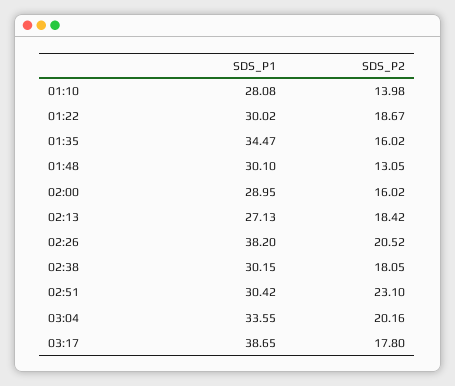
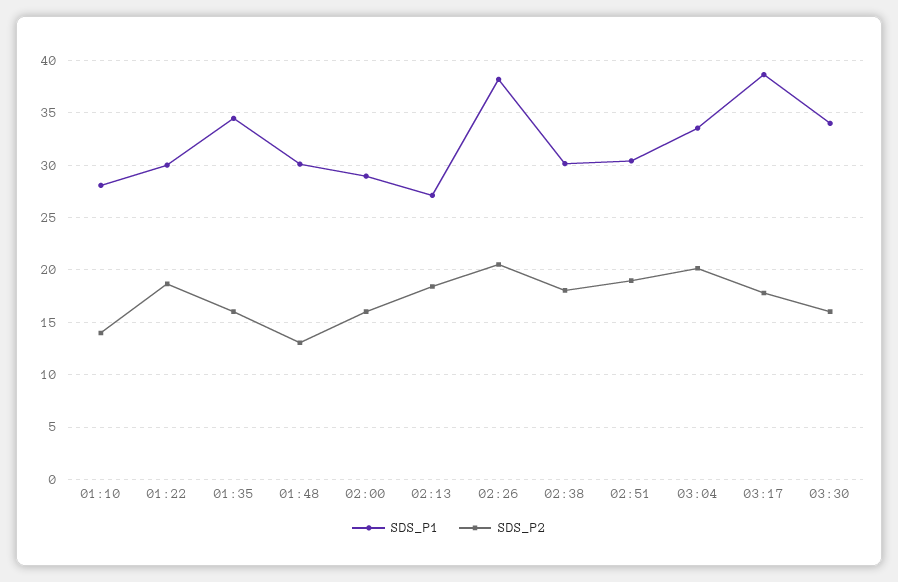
SDS_P2, 02:51: 23.1 -> 19
SDS_P1, 03:30: none -> 34
SDS_P2, 03:30: none -> 16

